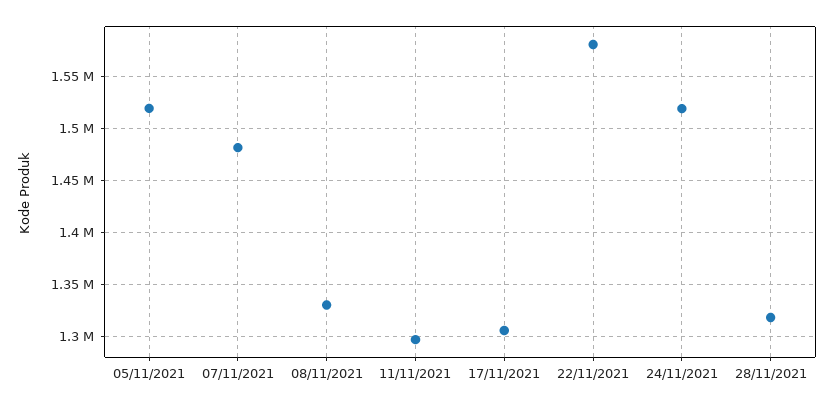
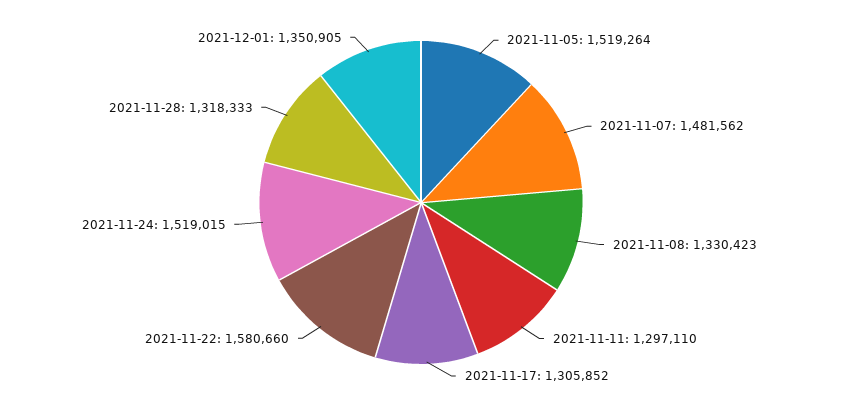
2021-12-01: none -> 1350905

